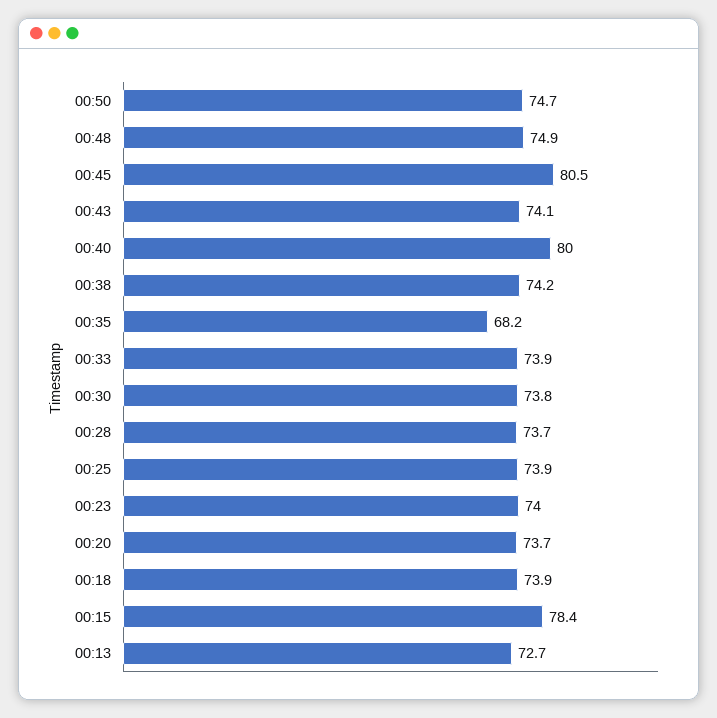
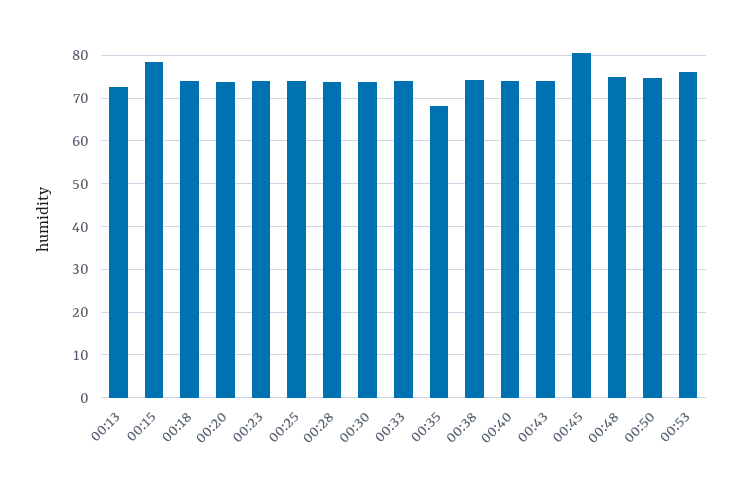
00:40: 80 -> 74
00:53: none -> 76

